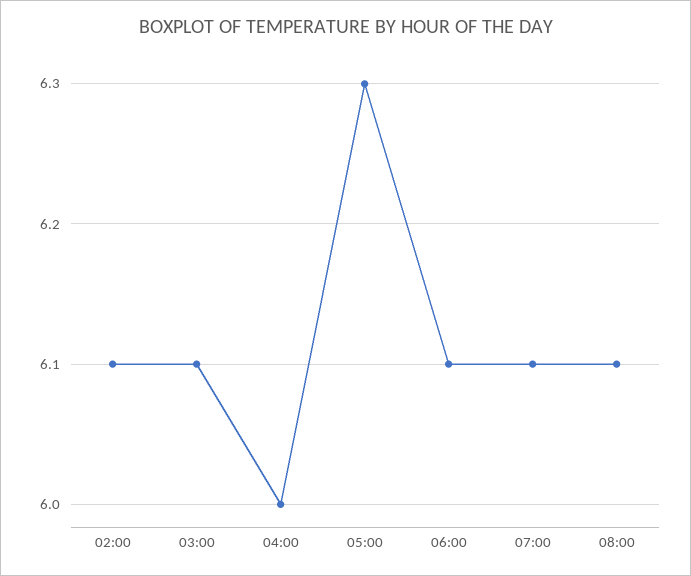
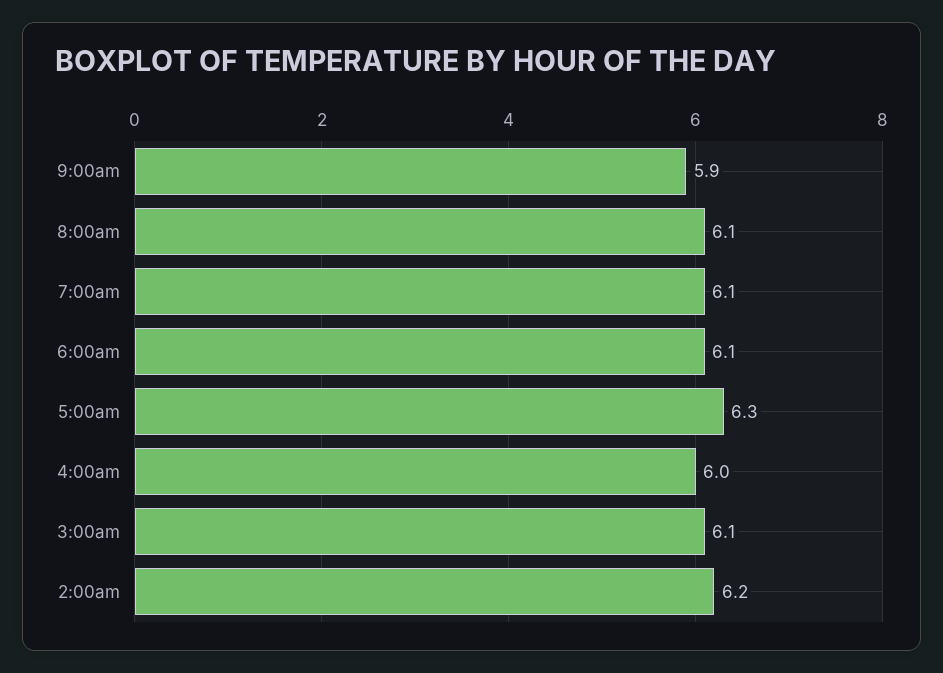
02:00: 6.1 -> 6.2
9:00am: none -> 5.9

